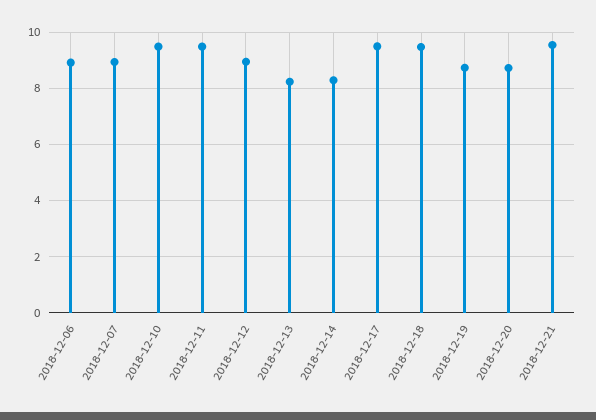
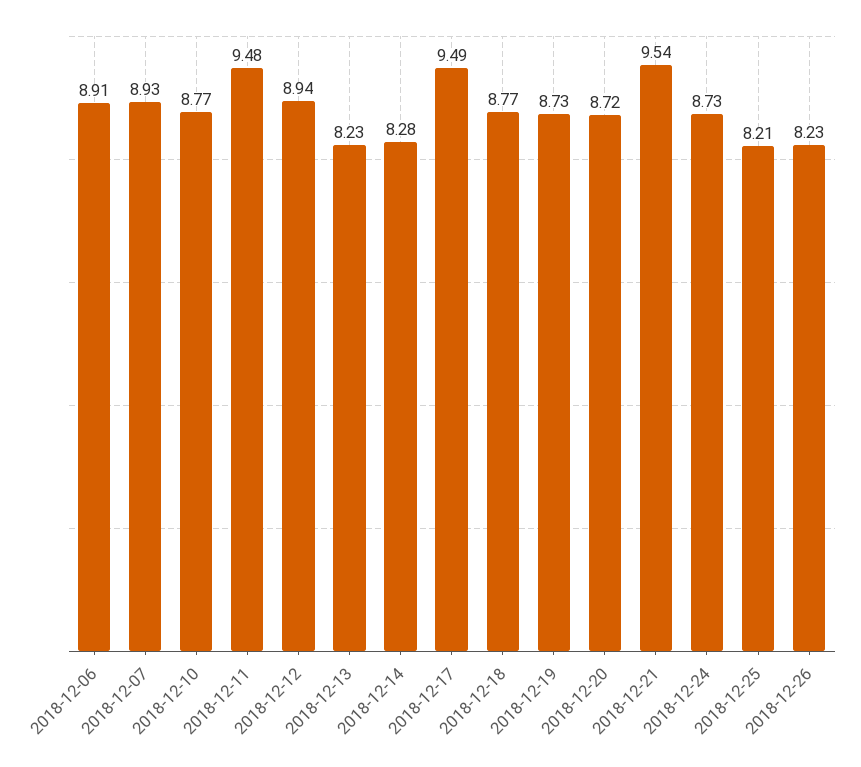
2018-12-10: 9.5 -> 8.77
2018-12-18: 9.5 -> 8.77
2018-12-24: none -> 8.73
2018-12-25: none -> 8.21
2018-12-26: none -> 8.23

